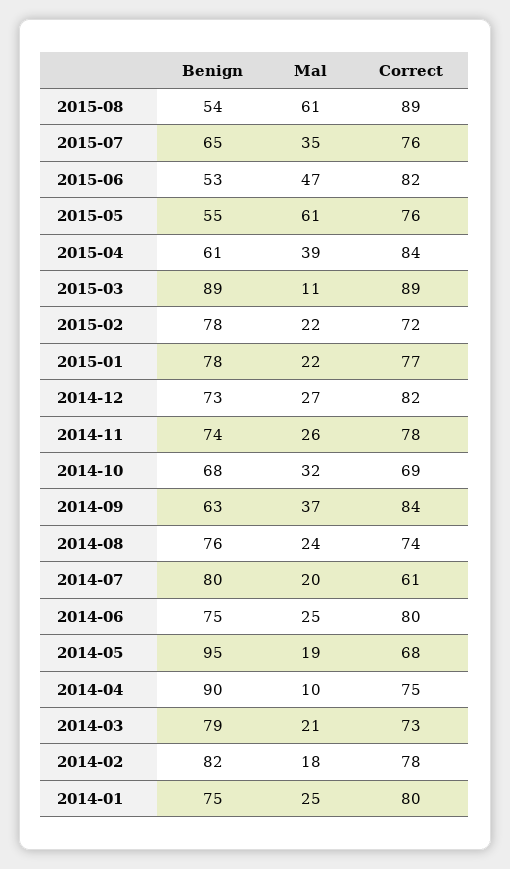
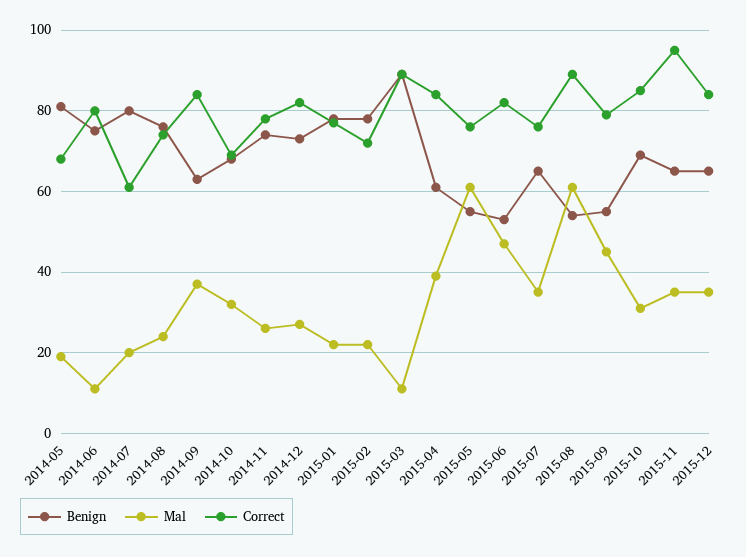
Mal, 2014-06: 25 -> 10
Benign, 2014-05: 95 -> 80
Benign, 2014-04: 90 -> none
Mal, 2014-04: 10 -> none
Correct, 2014-04: 75 -> none
Benign, 2014-03: 79 -> none
Mal, 2014-03: 21 -> none
Correct, 2014-03: 73 -> none
Benign, 2014-02: 82 -> none
Mal, 2014-02: 18 -> none
Correct, 2014-02: 78 -> none
Benign, 2014-01: 75 -> none
Mal, 2014-01: 25 -> none
Correct, 2014-01: 80 -> none
Benign, 2015-09: none -> 55
Mal, 2015-09: none -> 45
Correct, 2015-09: none -> 80
Benign, 2015-10: none -> 70
Mal, 2015-10: none -> 30
Correct, 2015-10: none -> 85
Benign, 2015-11: none -> 65
Mal, 2015-11: none -> 35
Correct, 2015-11: none -> 95
Benign, 2015-12: none -> 65
Mal, 2015-12: none -> 35
Correct, 2015-12: none -> 85

